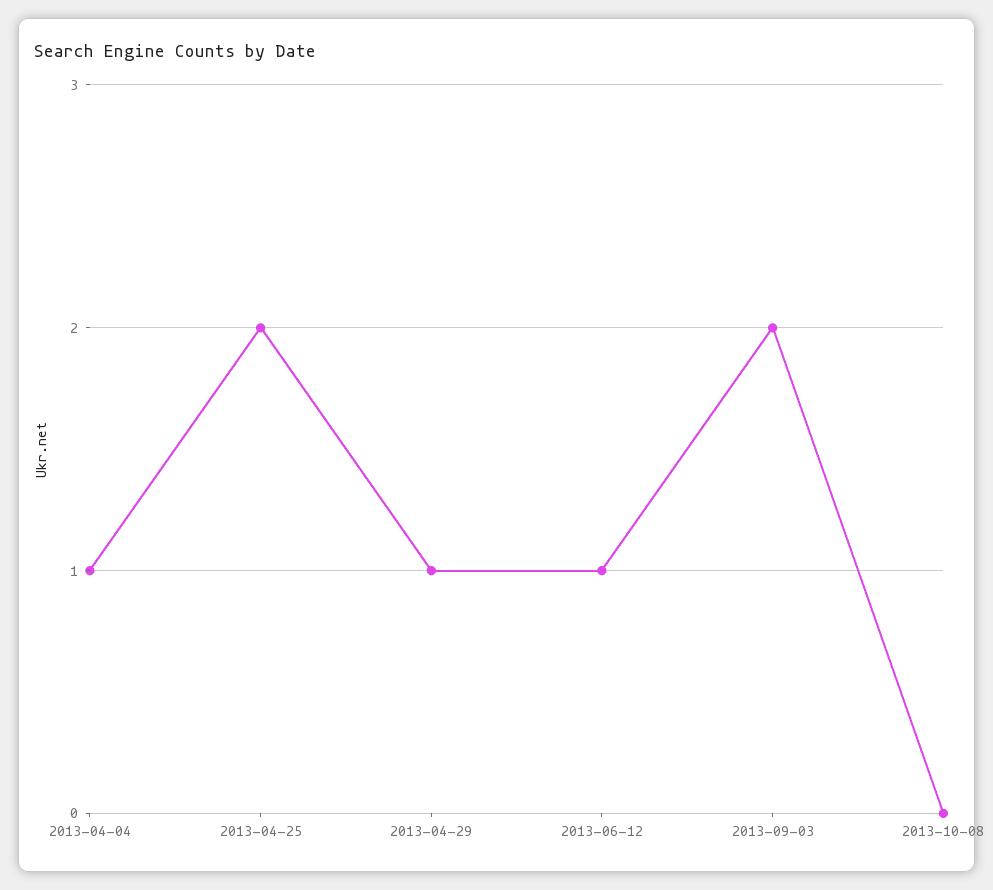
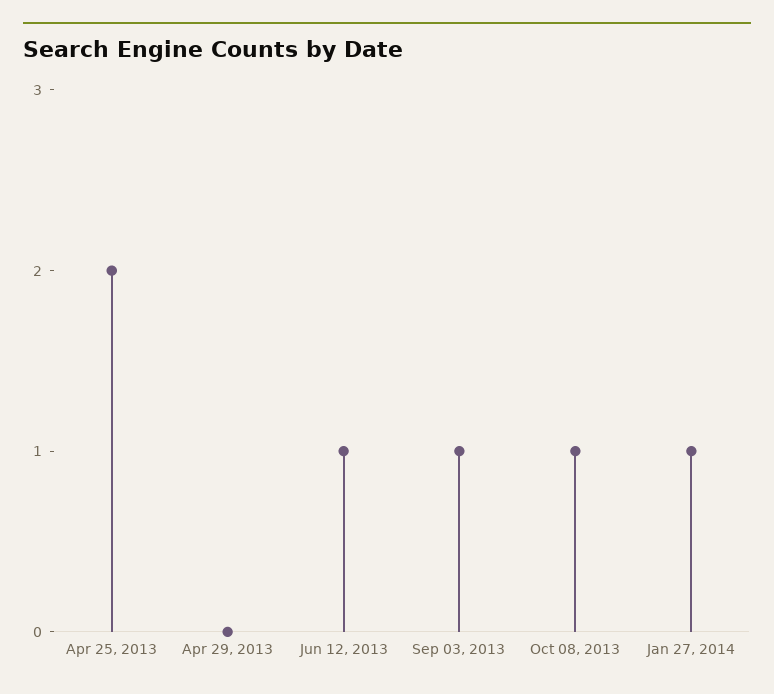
2013-04-04: 1 -> none
2013-04-29: 1 -> 0
2013-09-03: 2 -> 1
2013-10-08: 0 -> 1
Jan 27, 2014: none -> 1

